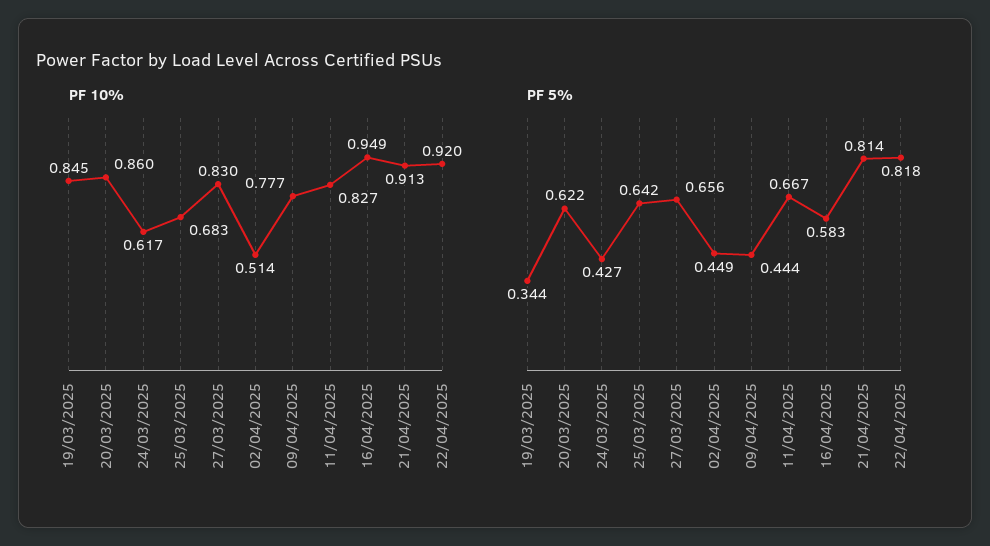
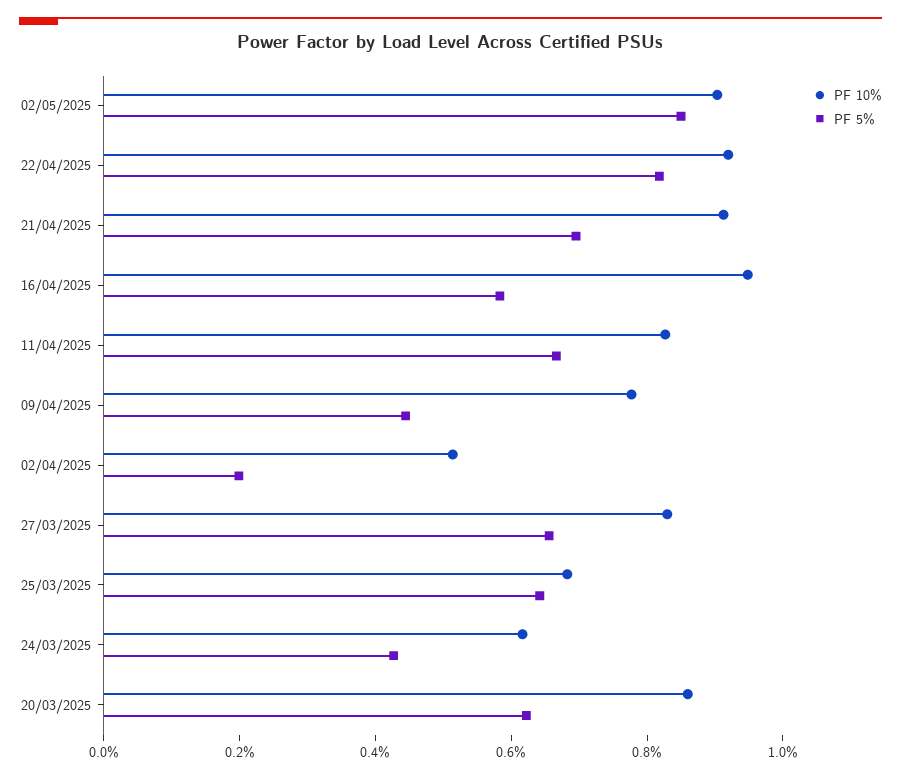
PF 10%, 19/03/2025: 0.845 -> none
PF 5%, 19/03/2025: 0.344 -> none
PF 5%, 02/04/2025: 0.449 -> 0.2
PF 5%, 21/04/2025: 0.814 -> 0.7
PF 10%, 02/05/2025: none -> 0.9
PF 5%, 02/05/2025: none -> 0.85

